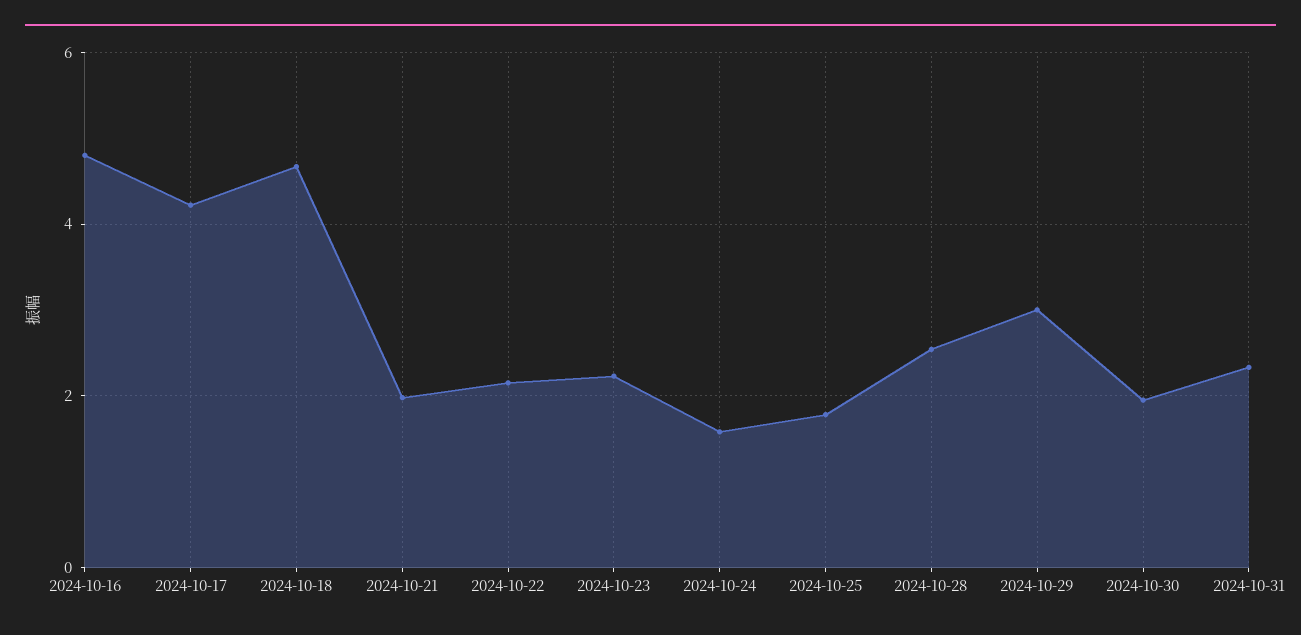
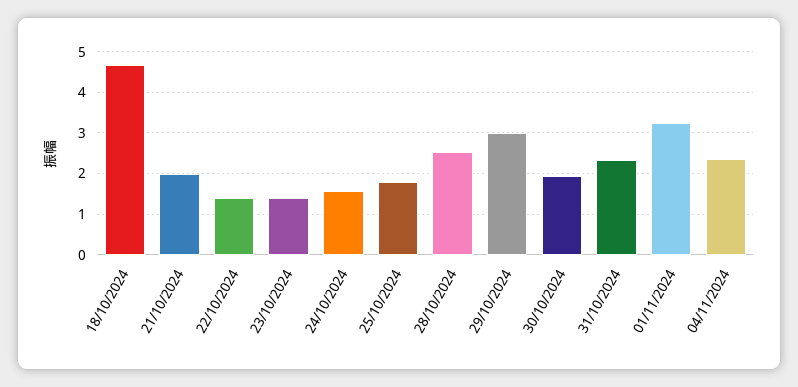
2024-10-16: 4.8 -> none
2024-10-17: 4.2 -> none
2024-10-22: 2.2 -> 1.4
2024-10-23: 2.2 -> 1.4
01/11/2024: none -> 3.2
04/11/2024: none -> 2.4

